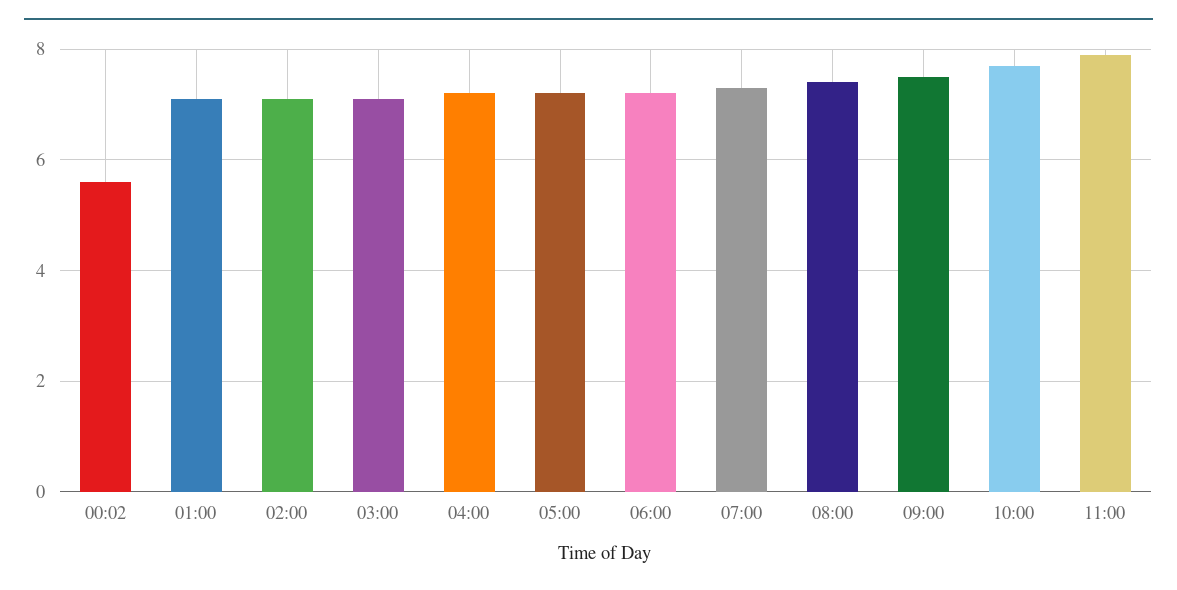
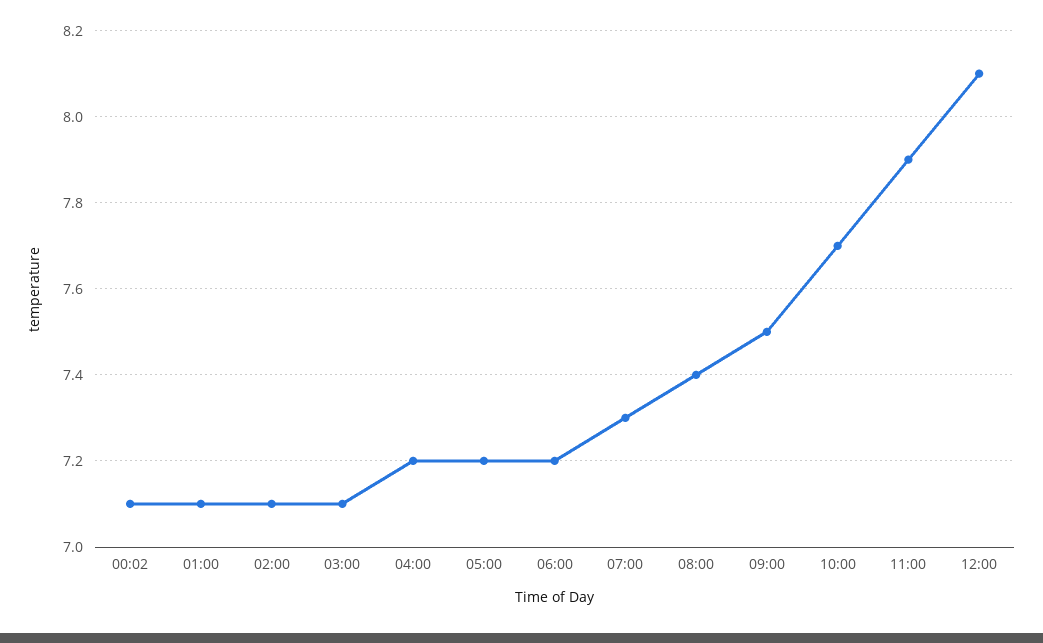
00:02: 5.5 -> 7.1
12:00: none -> 8.1

